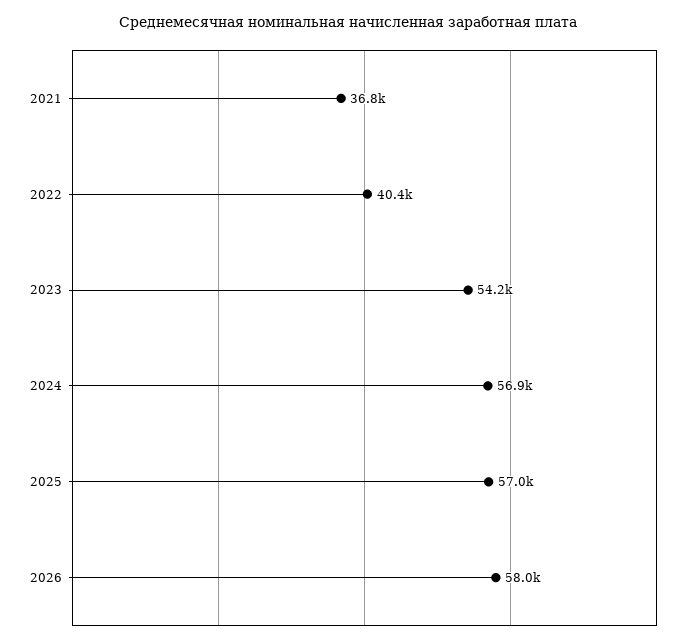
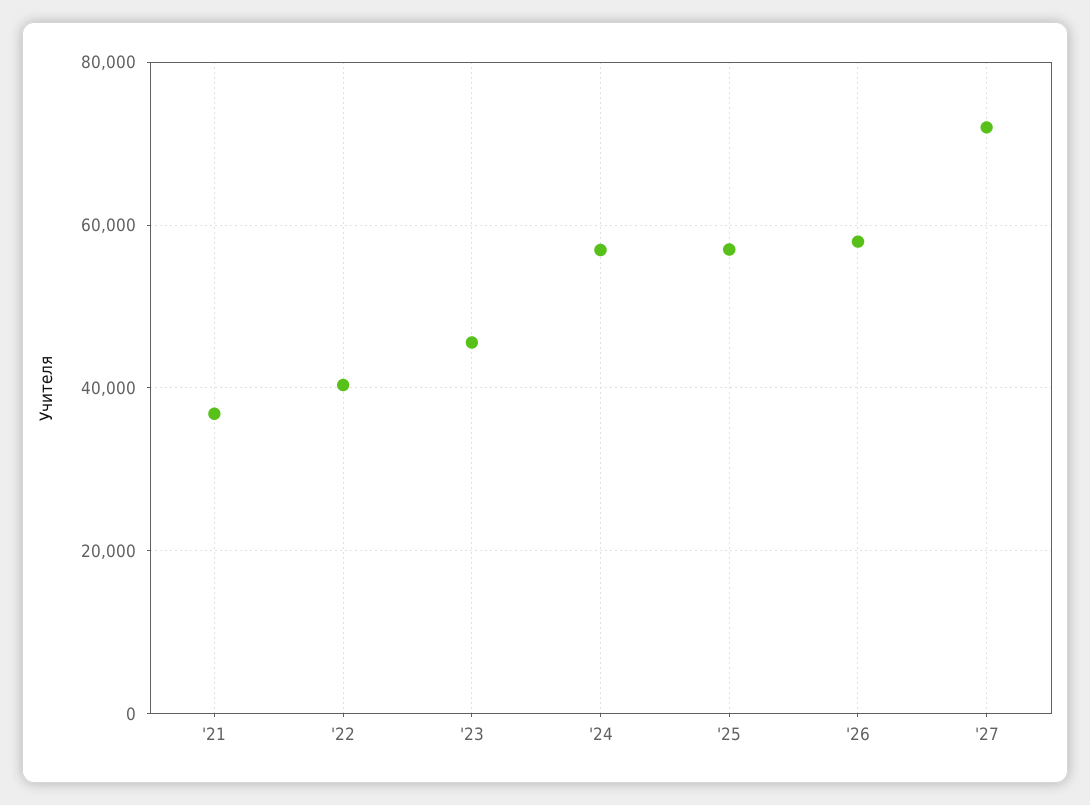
2023: 54200 -> 46000
'27: none -> 72000

